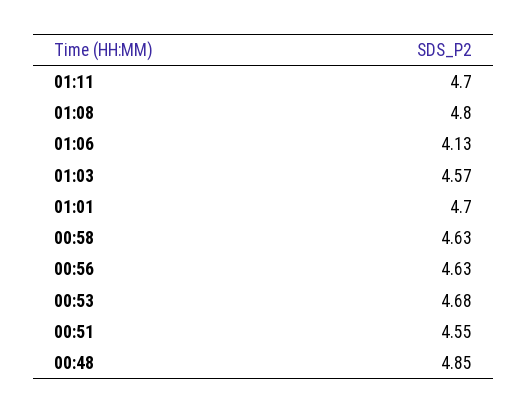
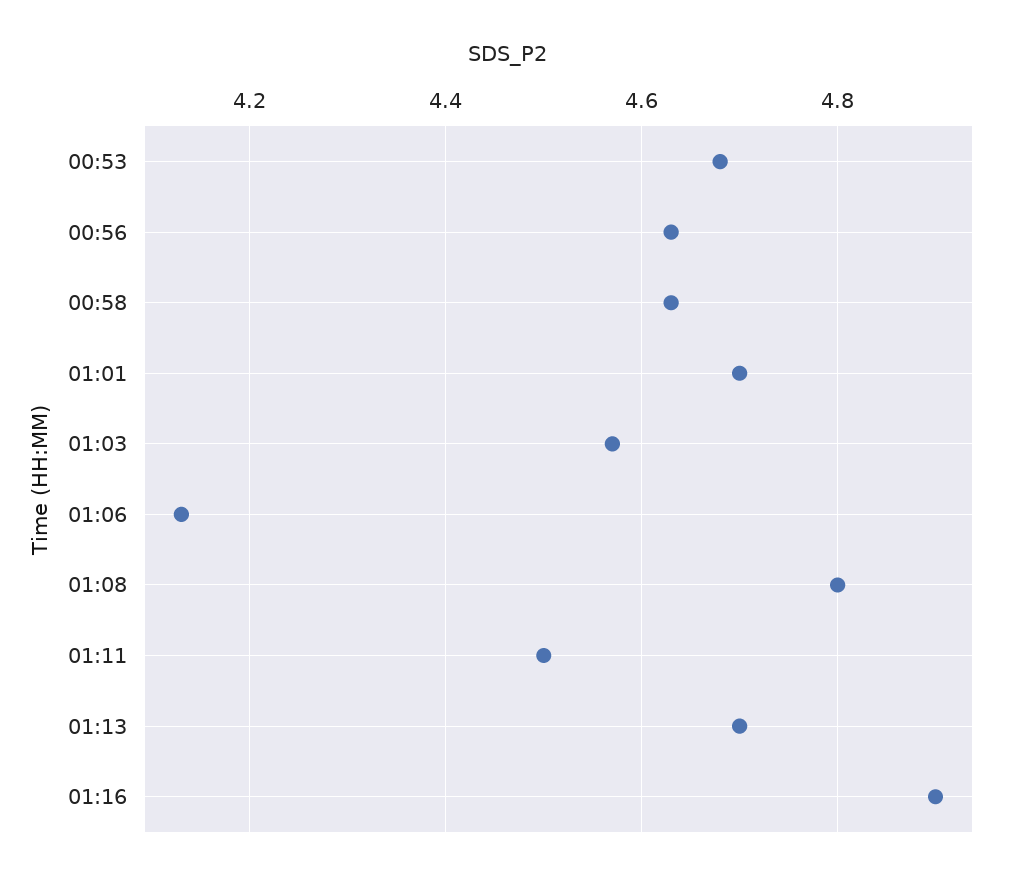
01:11: 4.7 -> 4.5
00:51: 4.55 -> none
00:48: 4.85 -> none
01:13: none -> 4.7
01:16: none -> 4.9

